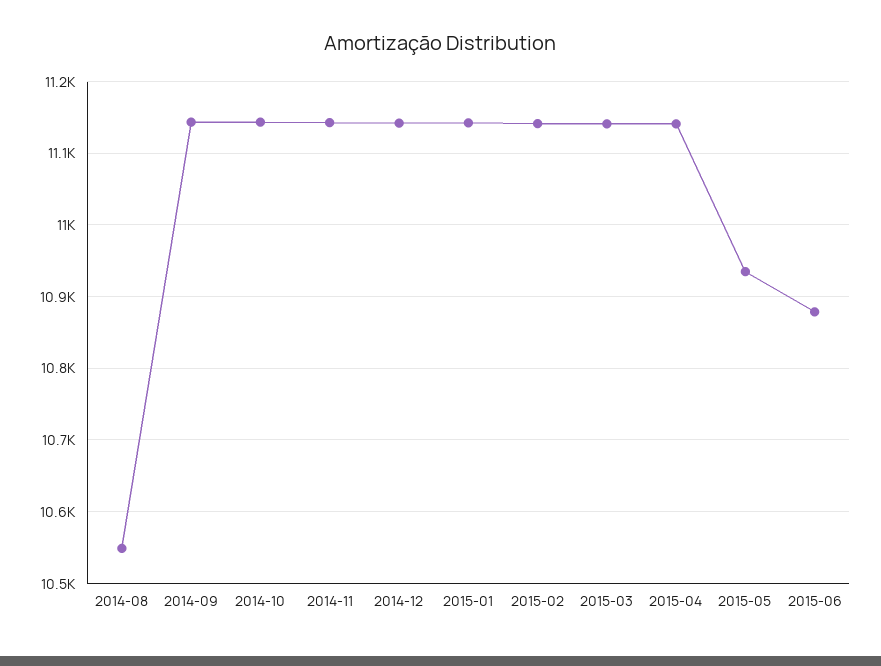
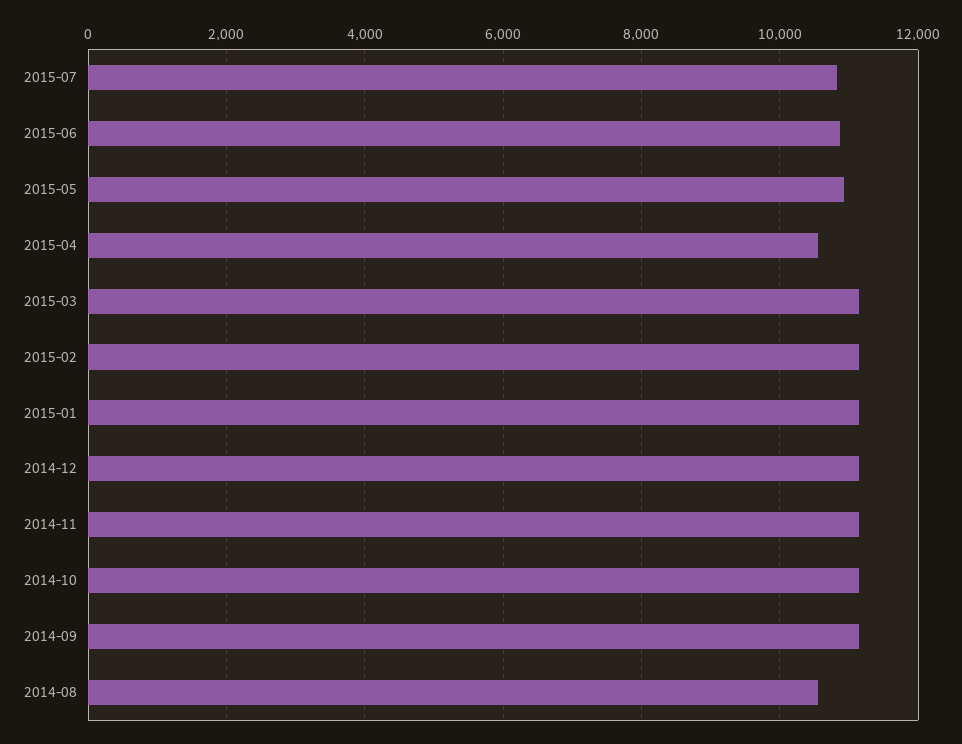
2015-04: 11140 -> 10600
2015-07: none -> 10800

